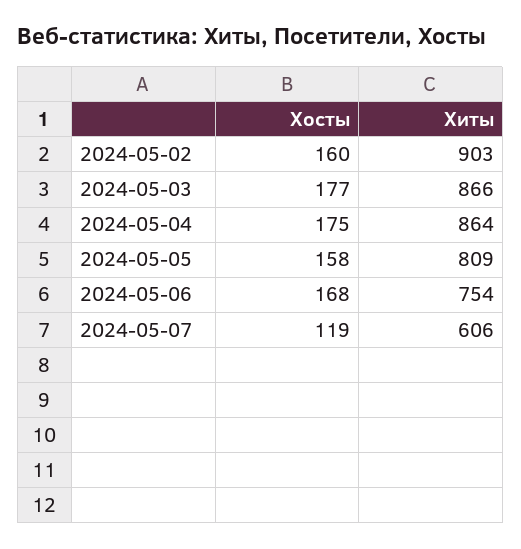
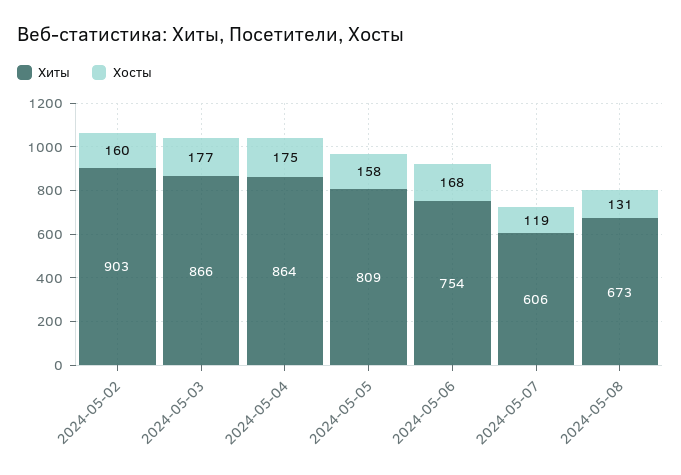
Хиты, 2024-05-08: none -> 673
Хосты, 2024-05-08: none -> 131

